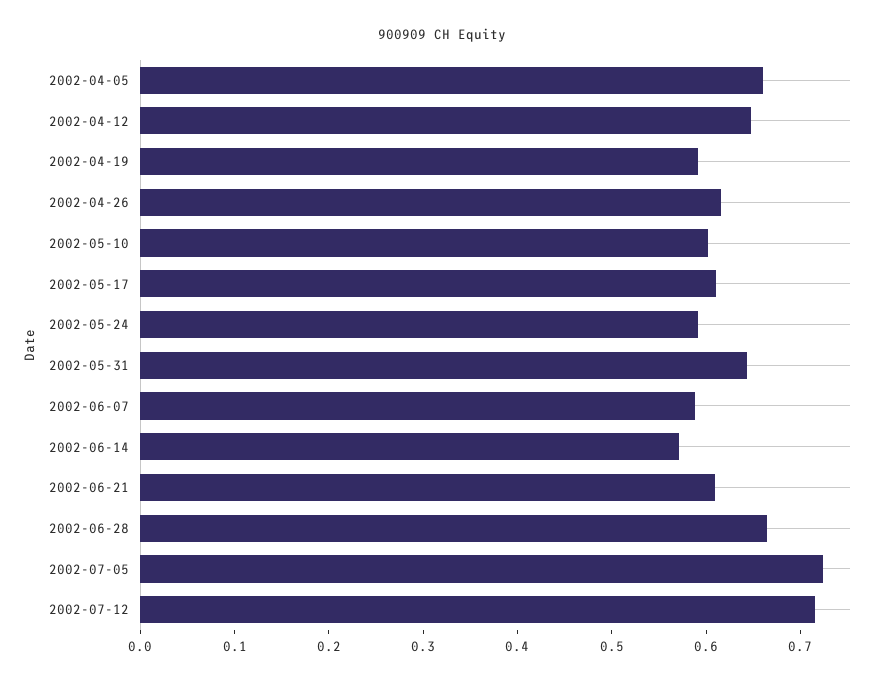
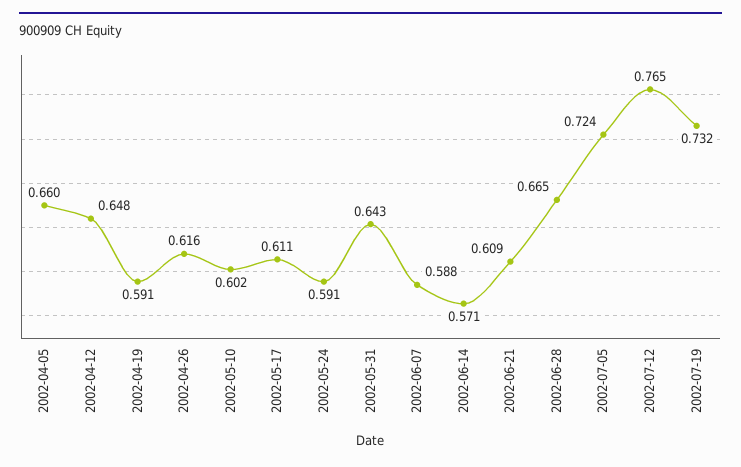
2002-07-12: 0.72 -> 0.765
2002-07-19: none -> 0.732

